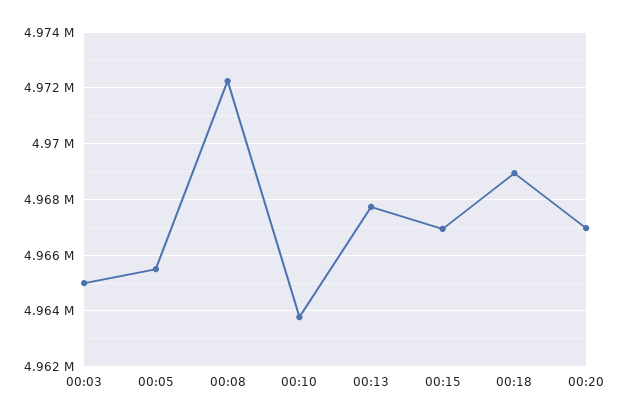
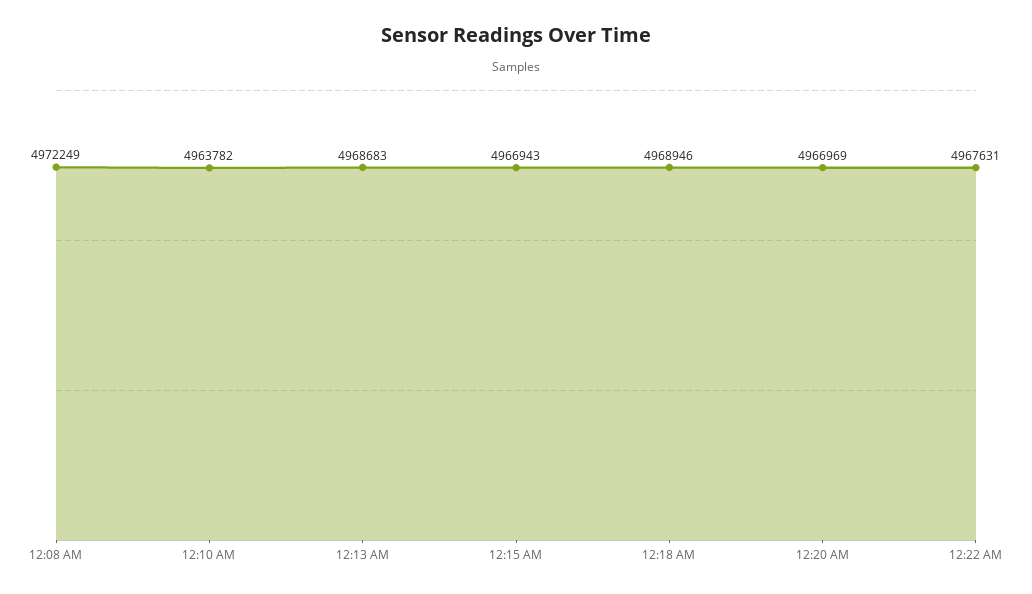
00:03: 4965000 -> none
00:05: 4965500 -> none
00:13: 4967750 -> 4968683
12:22 AM: none -> 4967631

